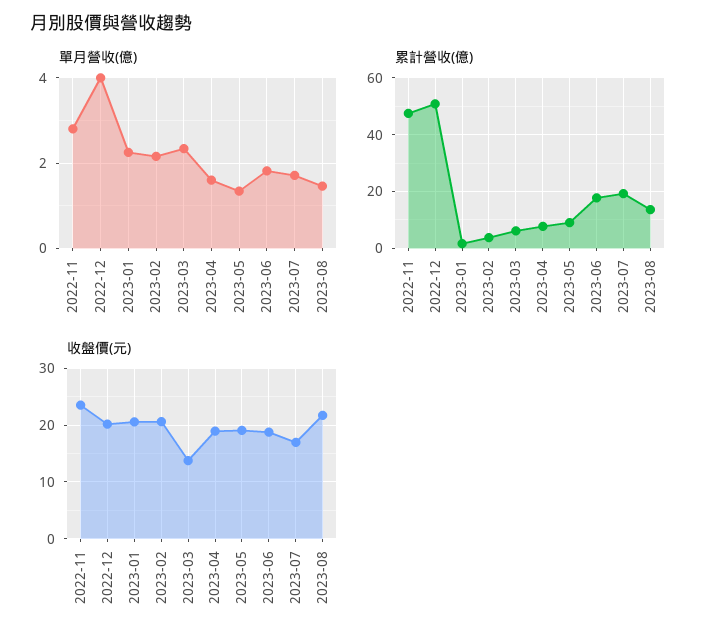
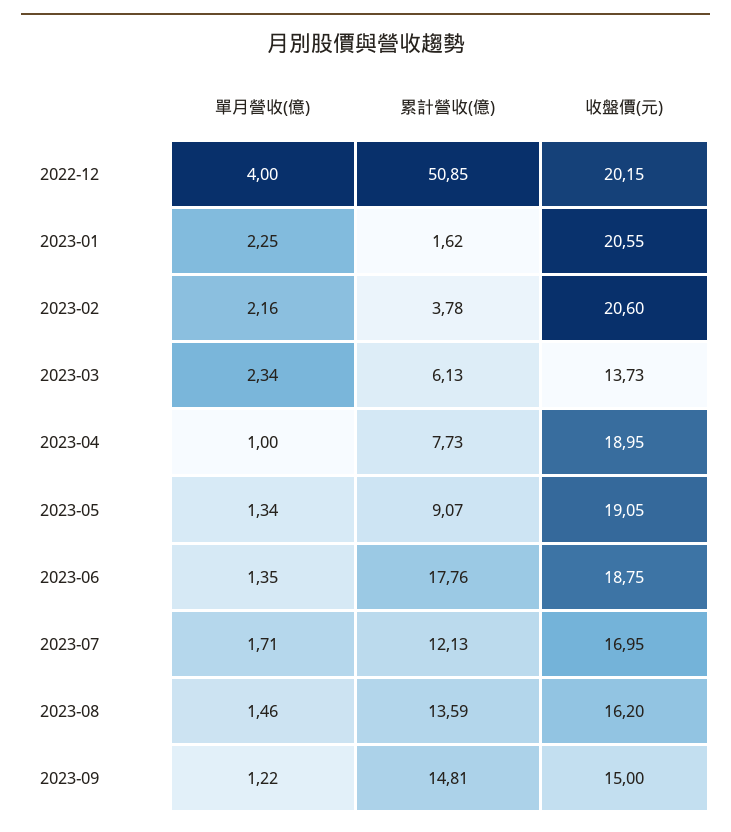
單月營收(億), 2022-11: 2.8 -> none
單月營收(億), 2023-04: 1.6 -> 1
單月營收(億), 2023-06: 1.8 -> 1.35
累計營收(億), 2022-11: 47.5 -> none
累計營收(億), 2023-07: 20 -> 12.13
收盤價(元), 2022-11: 24 -> none
收盤價(元), 2023-08: 22 -> 16.2
單月營收(億), 2023-09: none -> 1.22
累計營收(億), 2023-09: none -> 14.81
收盤價(元), 2023-09: none -> 15

